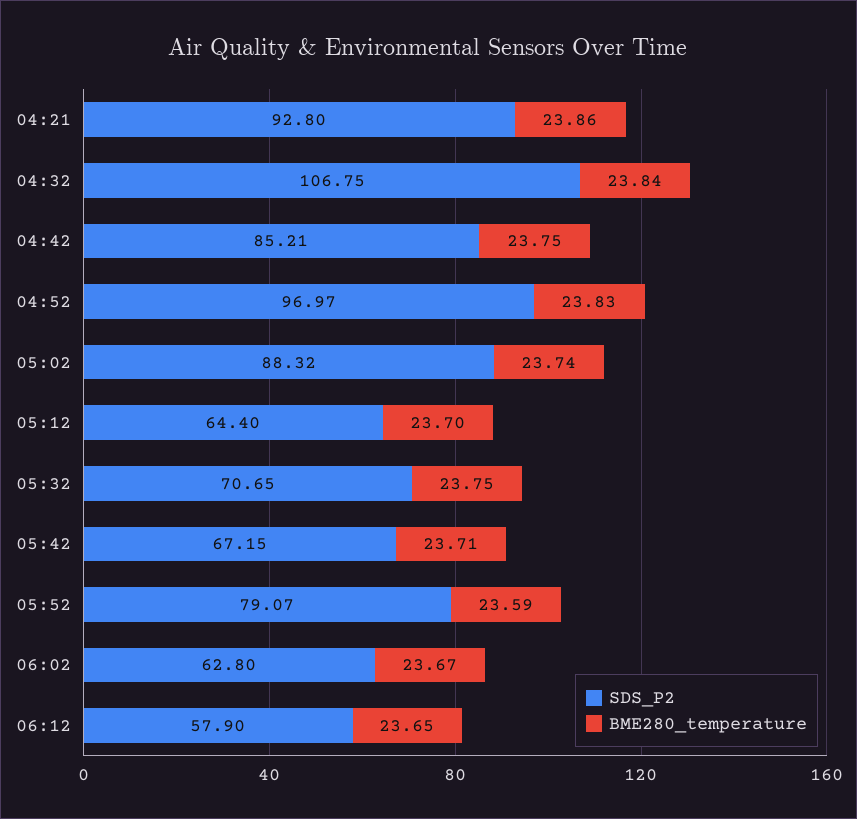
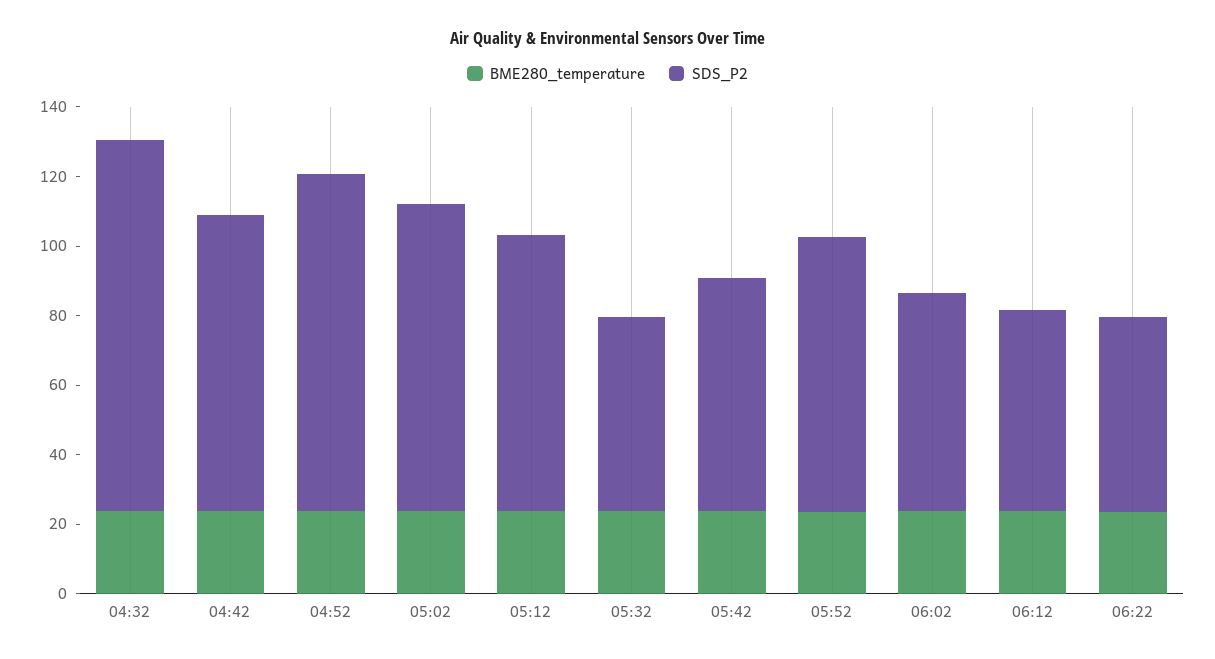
SDS_P2, 04:21: 92.8 -> none
BME280_temperature, 04:21: 23.86 -> none
SDS_P2, 05:12: 64.4 -> 80
SDS_P2, 05:32: 70.65 -> 55
BME280_temperature, 06:22: none -> 25
SDS_P2, 06:22: none -> 55

